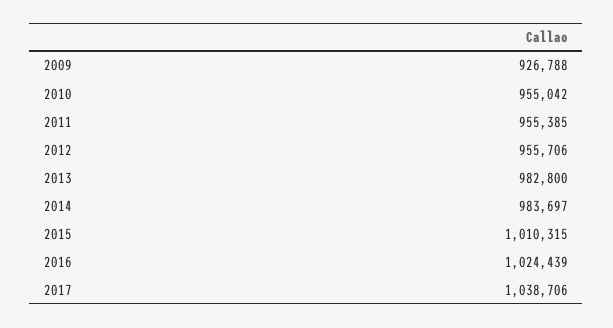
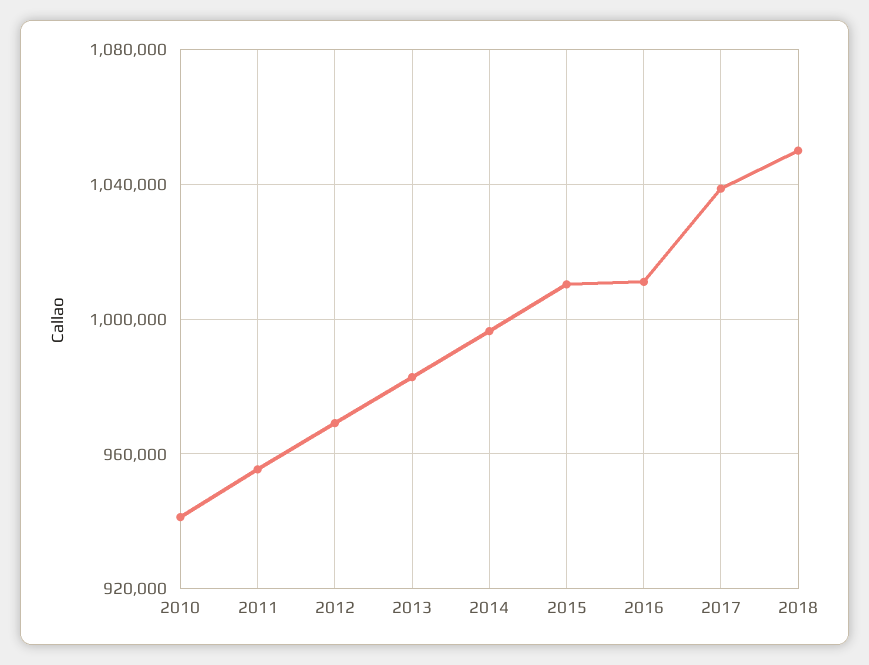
2009: 926788 -> none
2010: 955042 -> 940000
2012: 955706 -> 970000
2014: 983697 -> 995000
2016: 1024439 -> 1010000
2018: none -> 1050000

